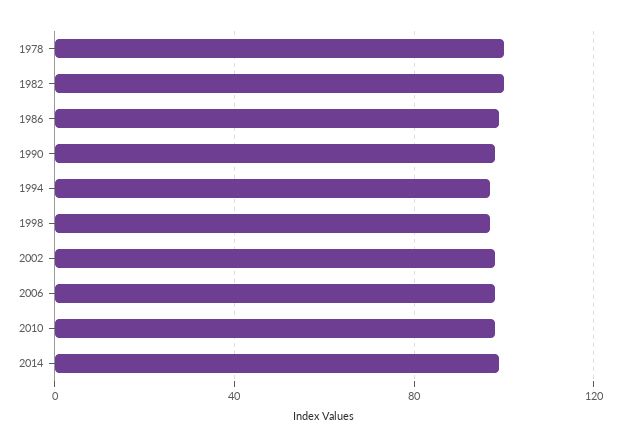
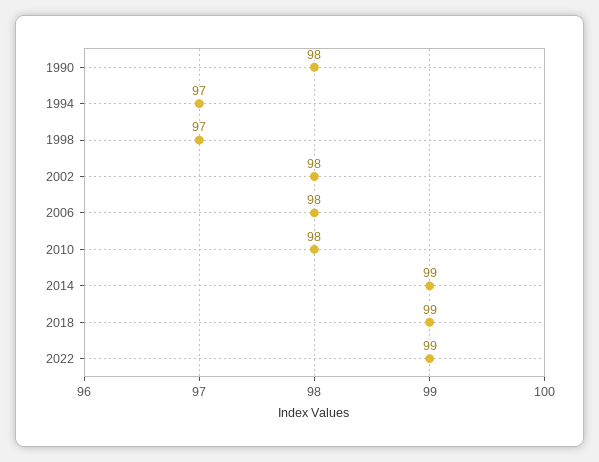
1978: 100 -> none
1982: 100 -> none
1986: 100 -> none
2018: none -> 99
2022: none -> 99

